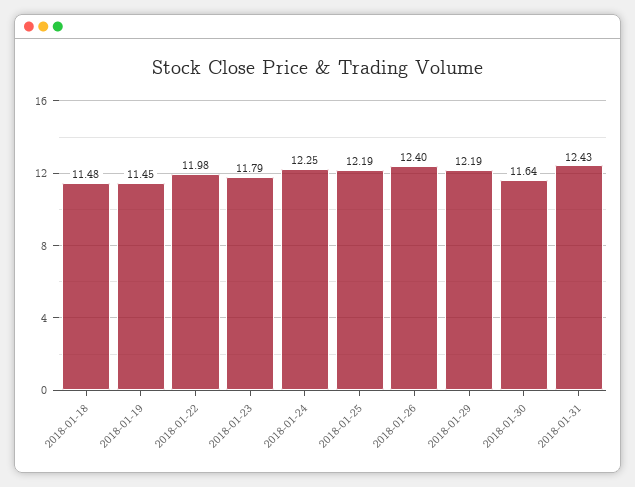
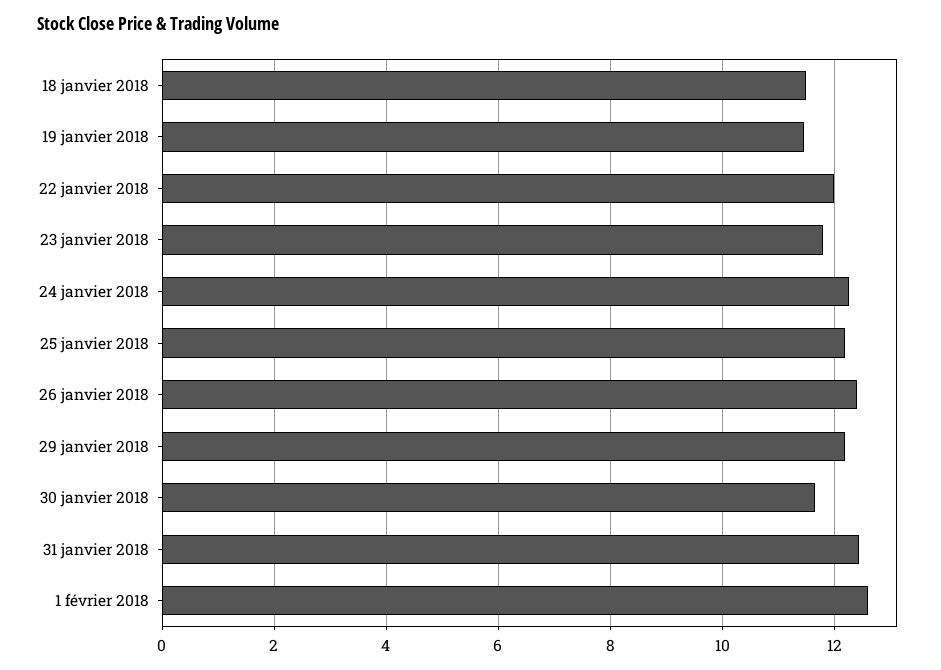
1 février 2018: none -> 12.6

